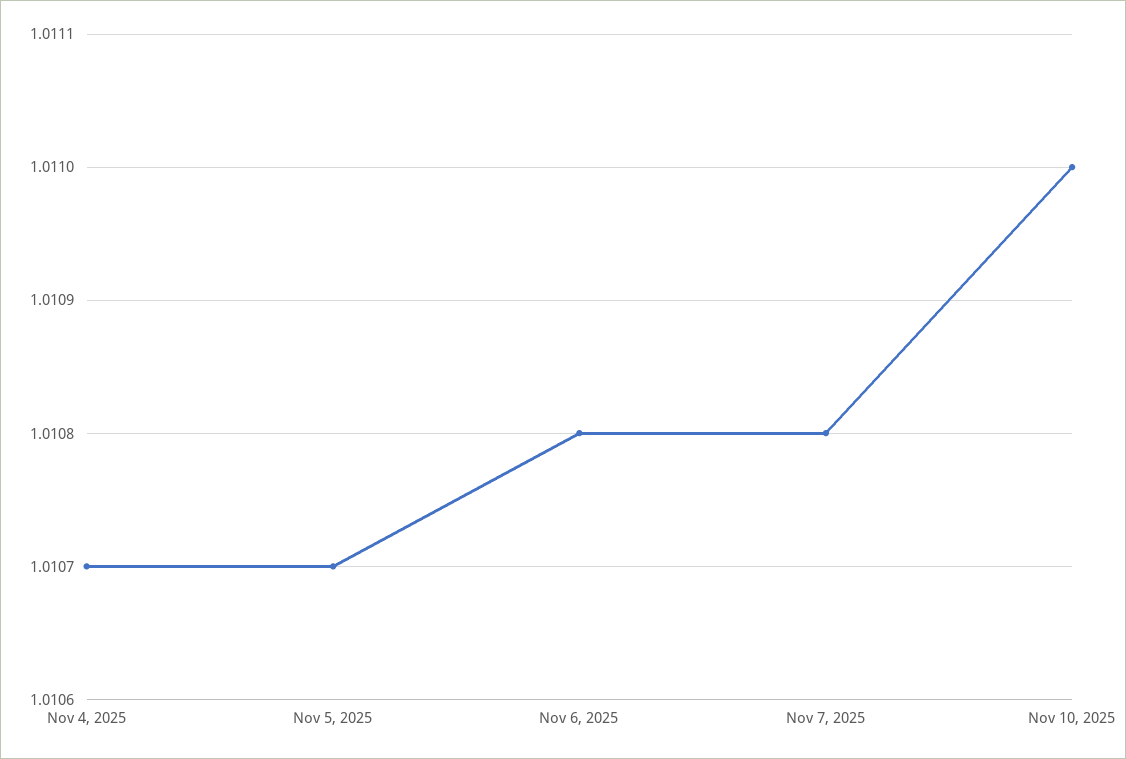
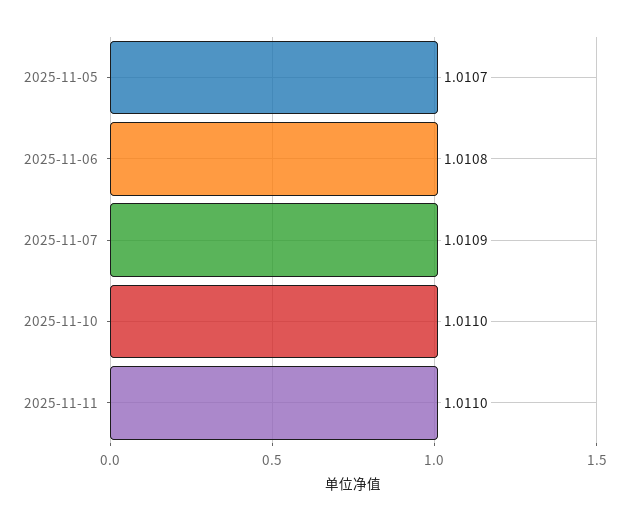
Nov 4, 2025: 1.0107 -> none
Nov 7, 2025: 1.0108 -> 1.0109
2025-11-11: none -> 1.011

